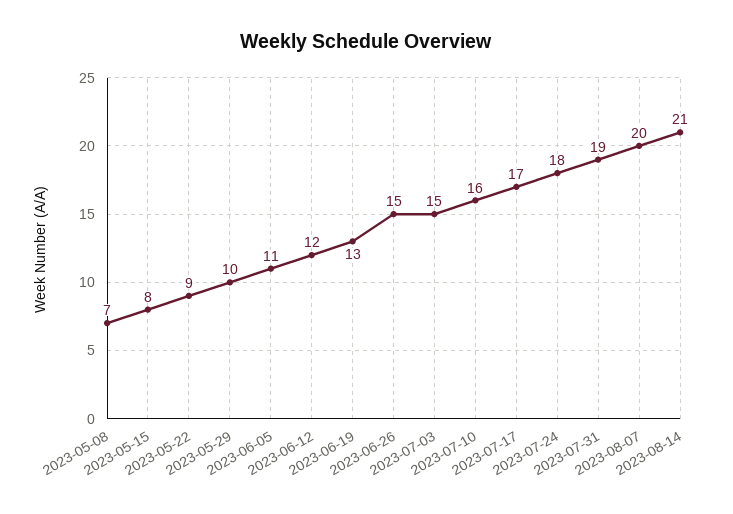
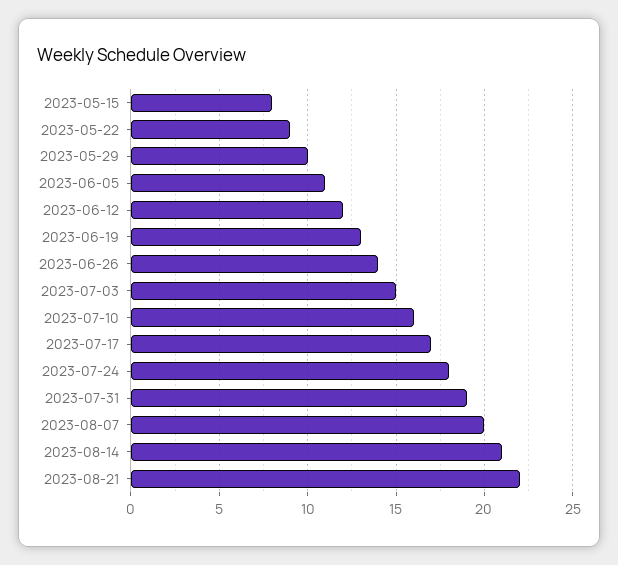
2023-05-08: 7 -> none
2023-06-26: 15 -> 14
2023-08-21: none -> 22

